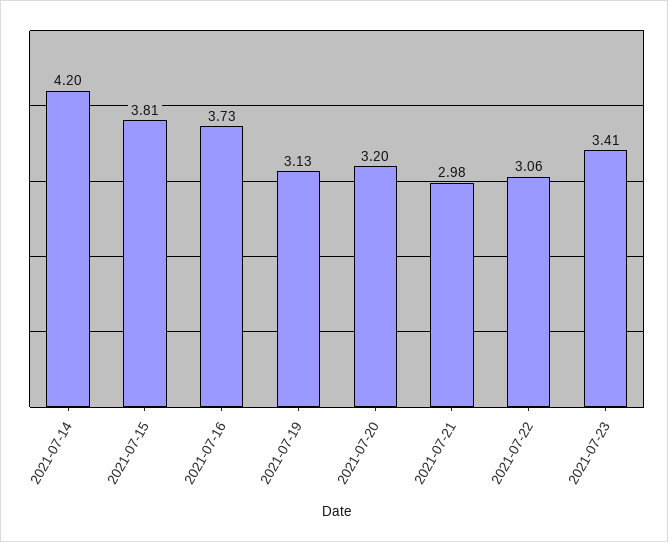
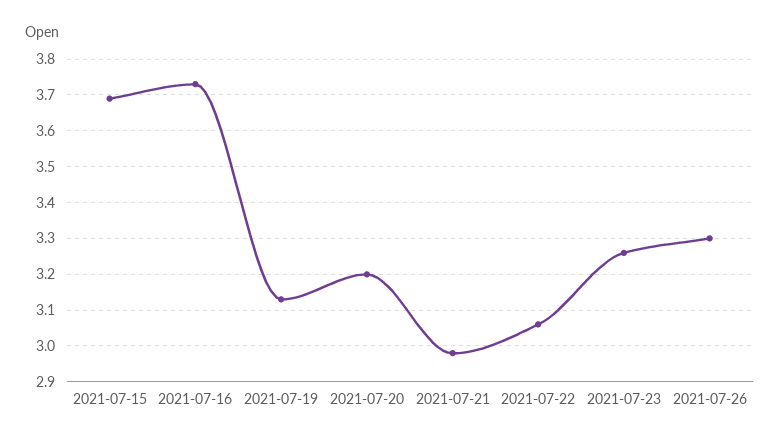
2021-07-14: 4.2 -> none
2021-07-15: 3.81 -> 3.7
2021-07-23: 3.41 -> 3.25
2021-07-26: none -> 3.3

